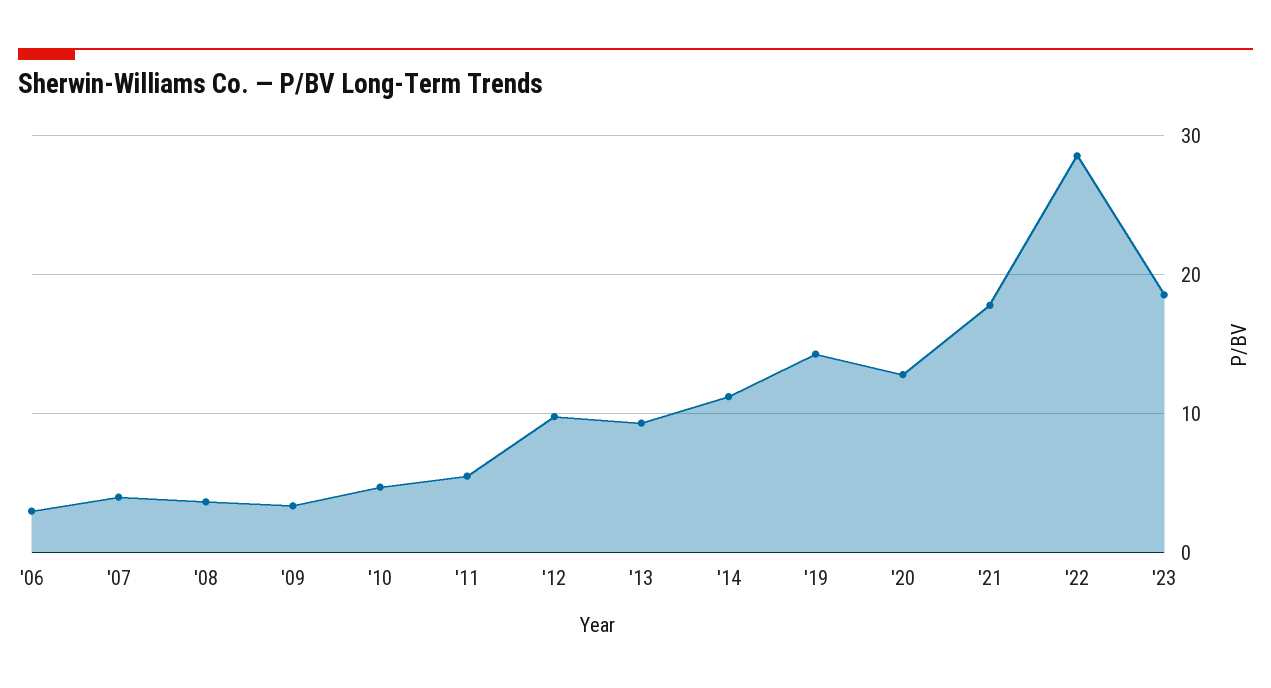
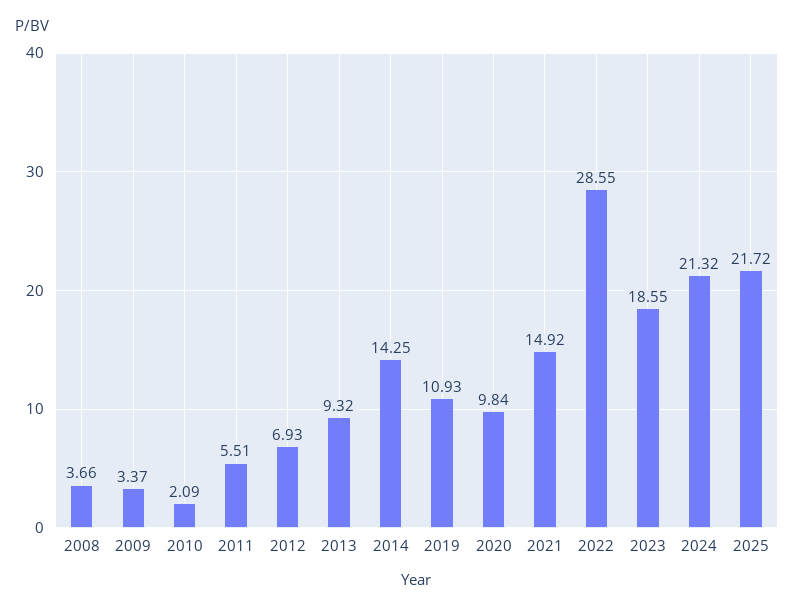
'06: 3 -> none
'07: 4 -> none
'10: 5 -> 2.09
'12: 10 -> 6.93
'14: 11 -> 14.25
'19: 14 -> 10.93
'20: 13 -> 9.84
'21: 18 -> 14.92
2024: none -> 21.32
2025: none -> 21.72

